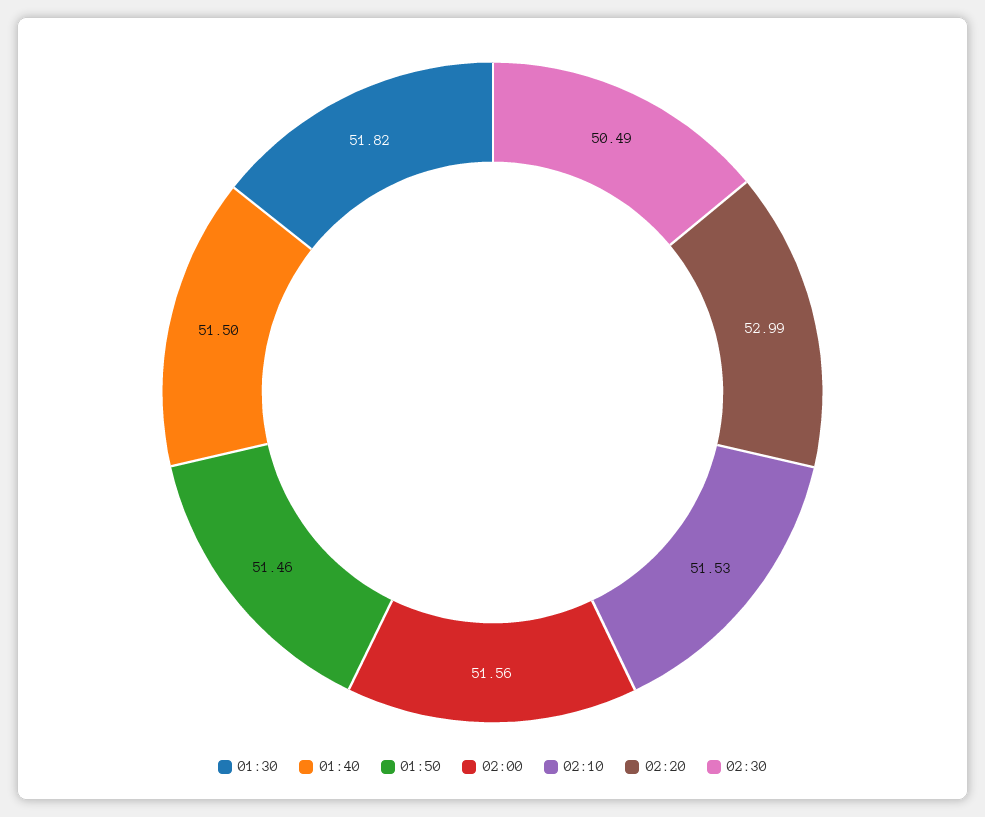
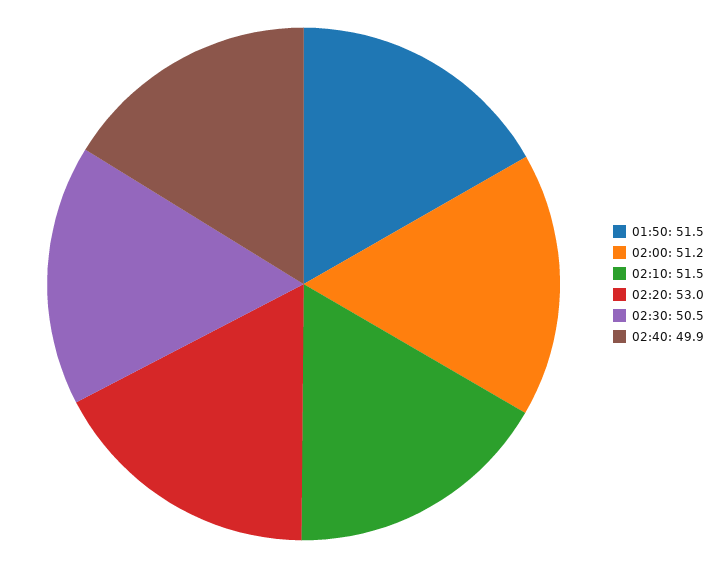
01:30: 51.82 -> none
01:40: 51.5 -> none
02:00: 51.56 -> 51.2
02:40: none -> 49.9

